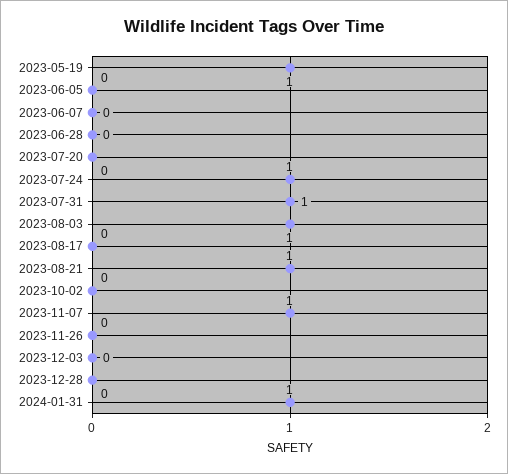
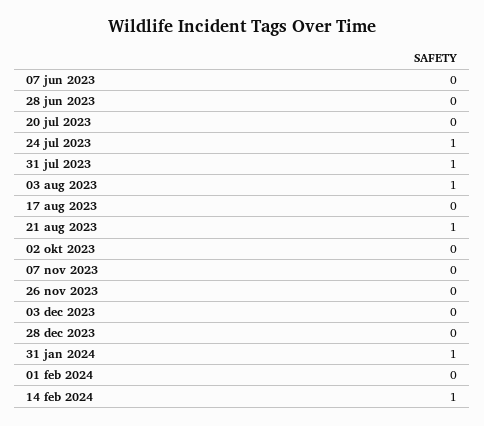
2023-05-19: 1 -> none
2023-06-05: 0 -> none
2023-11-07: 1 -> 0
01 feb 2024: none -> 0
14 feb 2024: none -> 1

